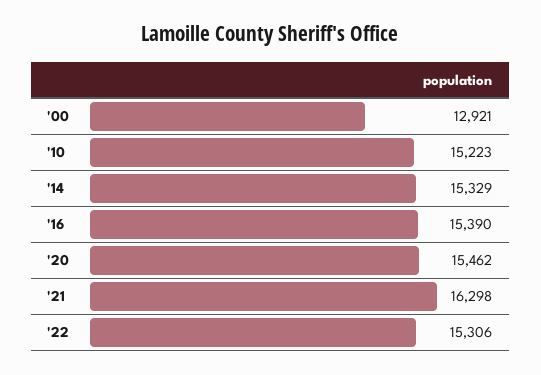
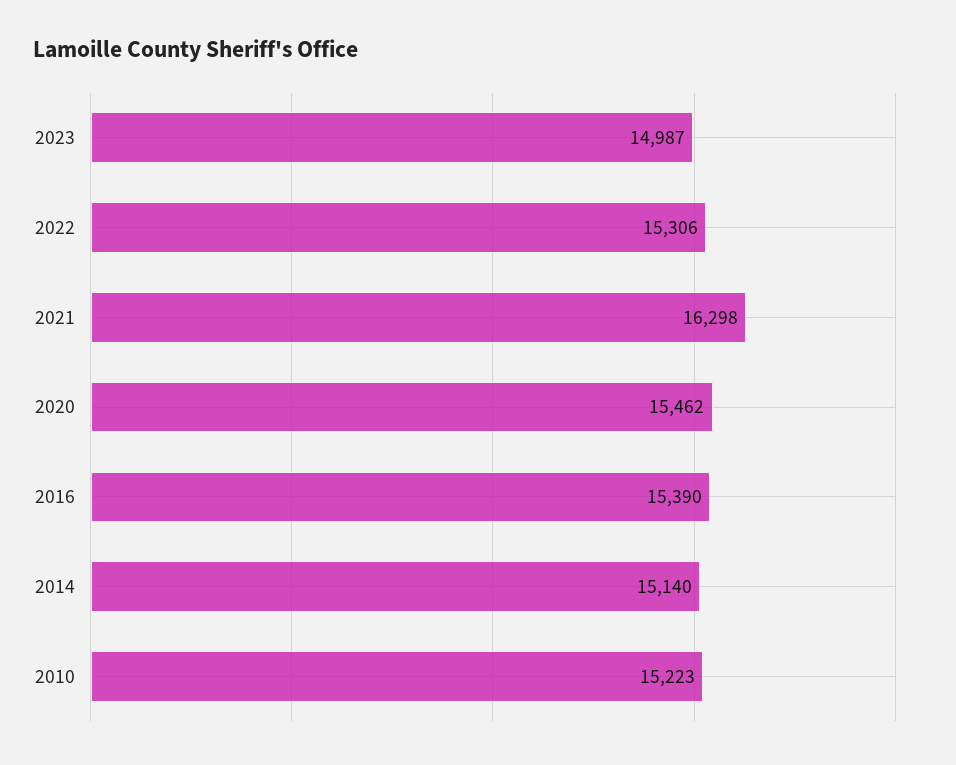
'00: 12921 -> none
'14: 15329 -> 15140
2023: none -> 14987

